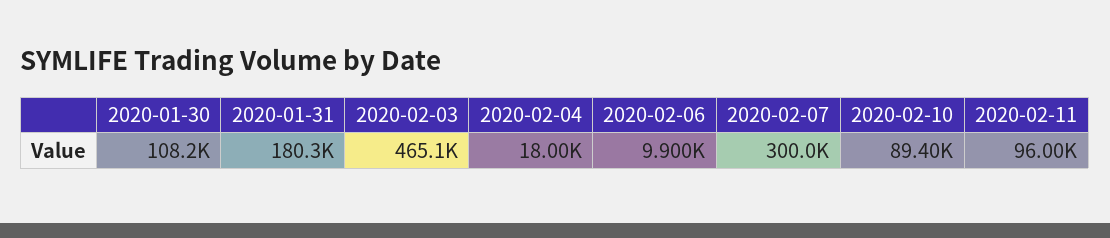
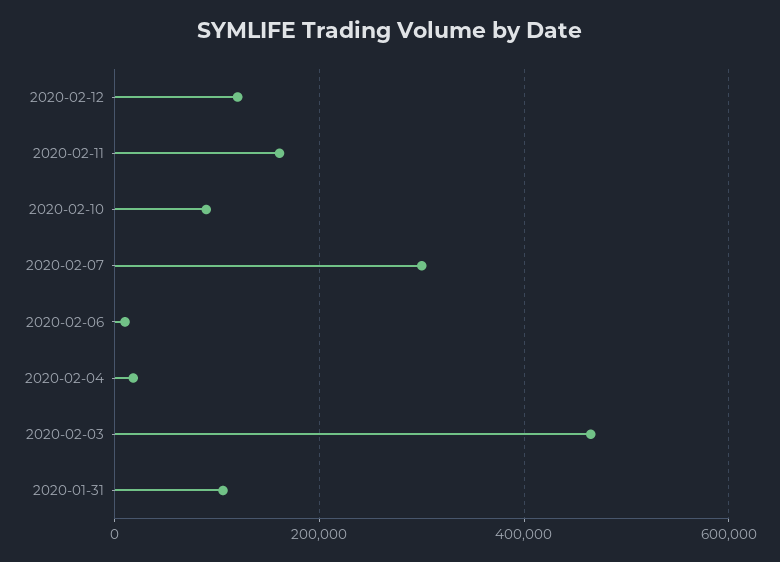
2020-01-30: 108200 -> none
2020-01-31: 180300 -> 100000
2020-02-11: 96000 -> 160000
2020-02-12: none -> 120000

